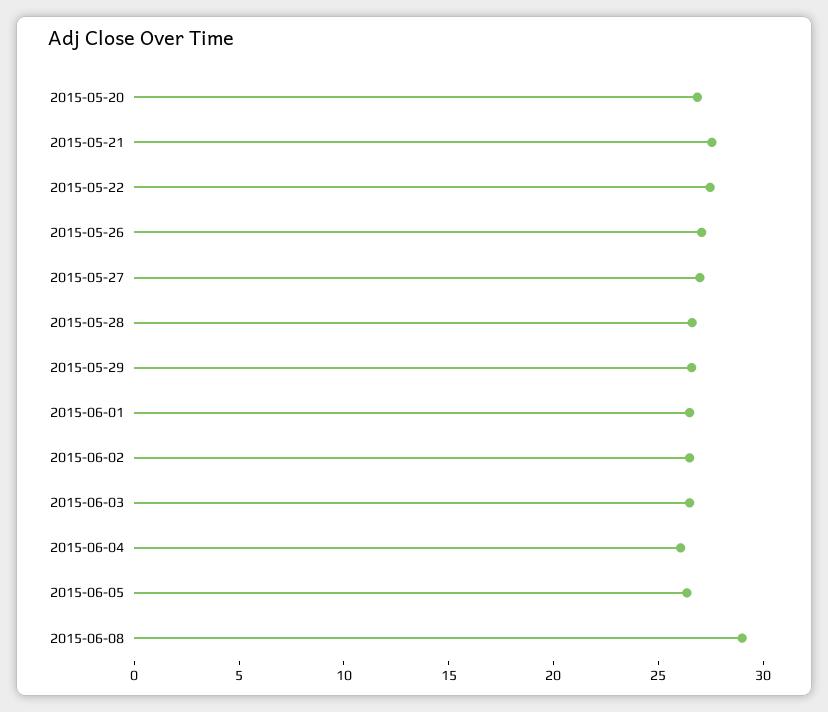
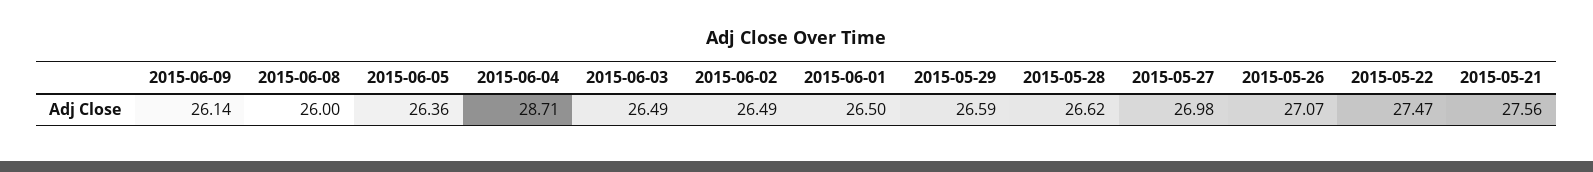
2015-05-20: 27 -> none
2015-06-04: 26 -> 28.71
2015-06-08: 29 -> 26
2015-06-09: none -> 26.14

